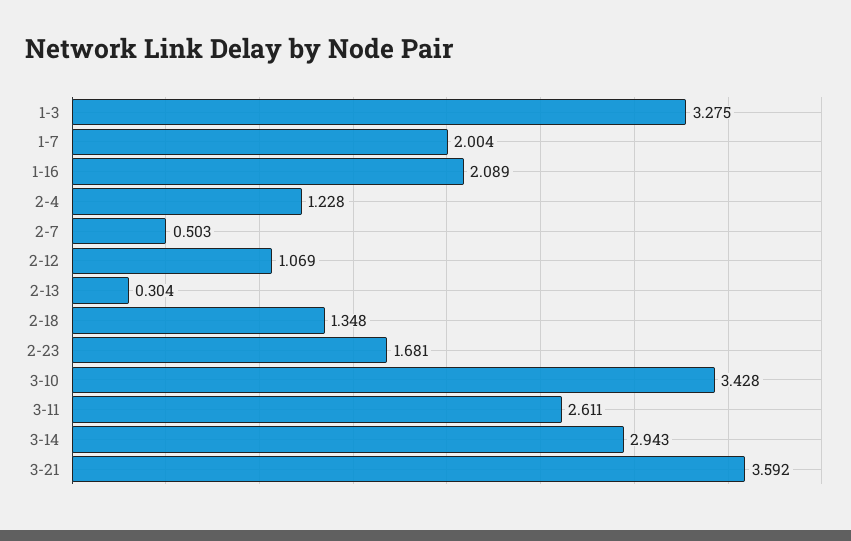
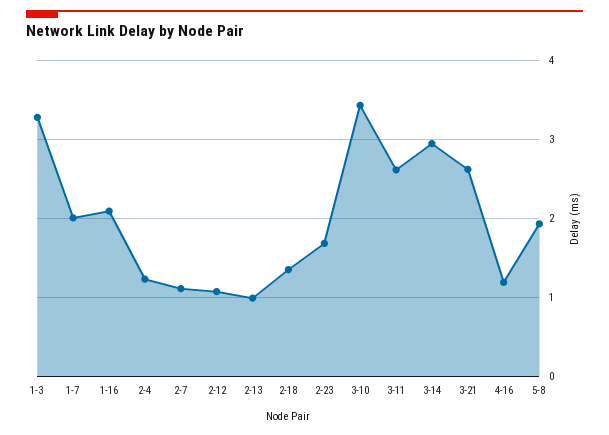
2-7: 0.503 -> 1.1
2-13: 0.304 -> 1
3-21: 3.592 -> 2.6
4-16: none -> 1.2
5-8: none -> 1.9

